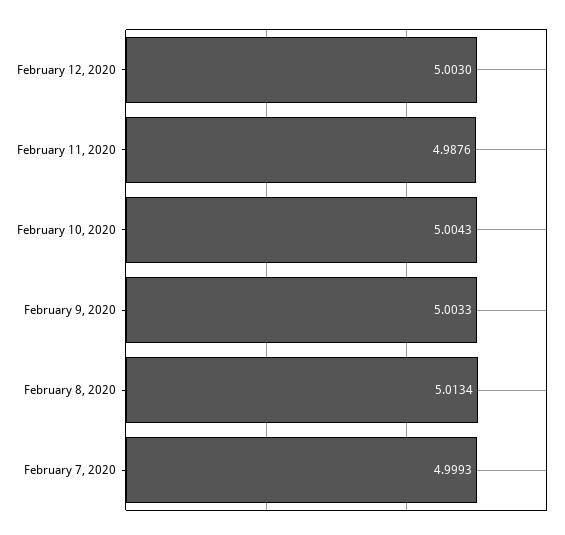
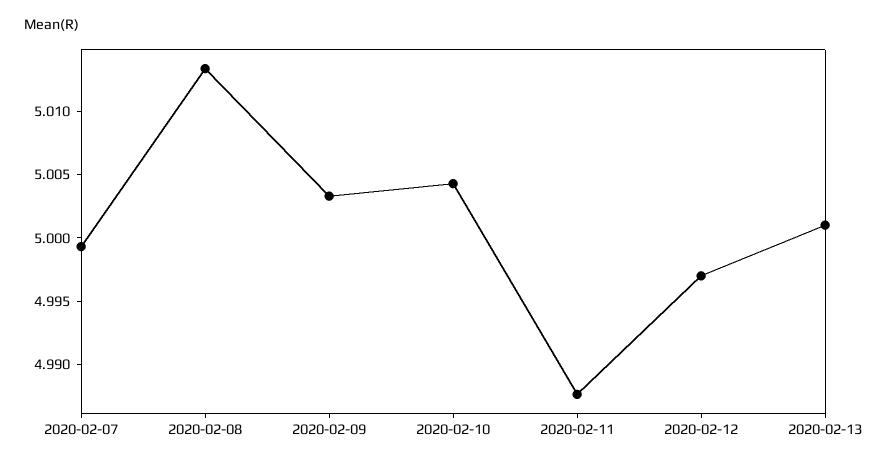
February 12, 2020: 5.003 -> 4.997
2020-02-13: none -> 5.001

